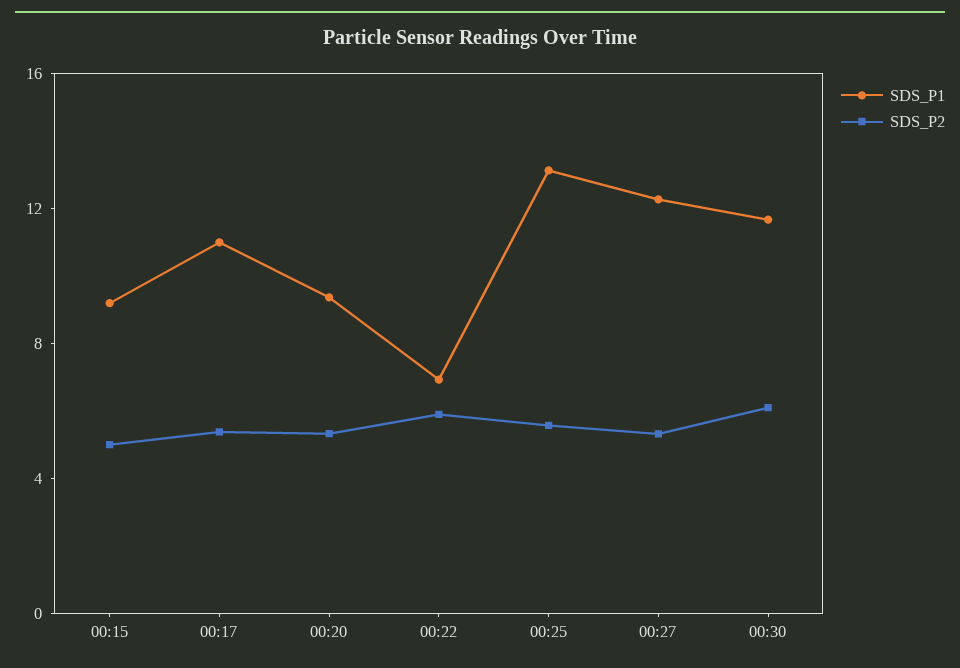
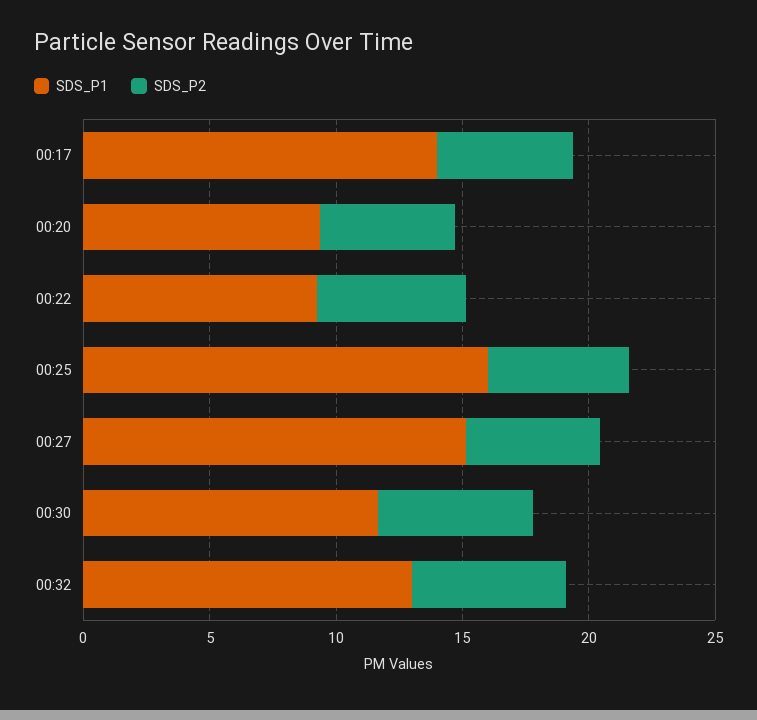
SDS_P1, 00:15: 9 -> none
SDS_P2, 00:15: 5 -> none
SDS_P1, 00:17: 11 -> 14
SDS_P1, 00:22: 7 -> 9
SDS_P1, 00:25: 13 -> 16
SDS_P1, 00:27: 12 -> 15
SDS_P1, 00:32: none -> 13
SDS_P2, 00:32: none -> 6

